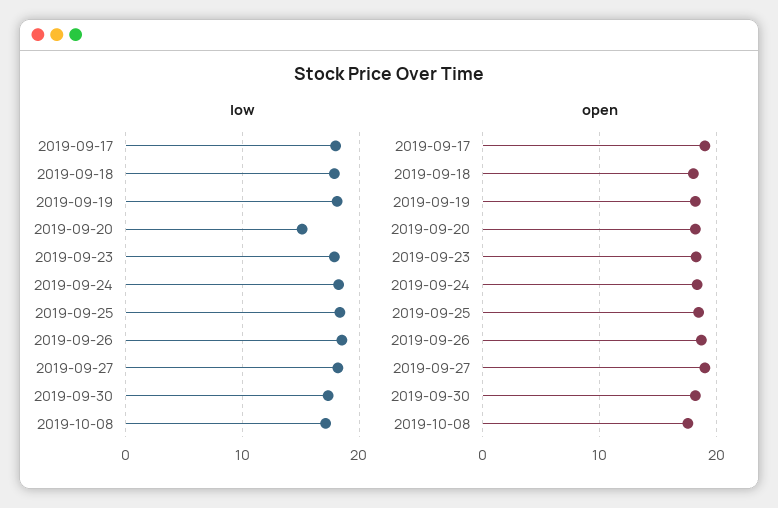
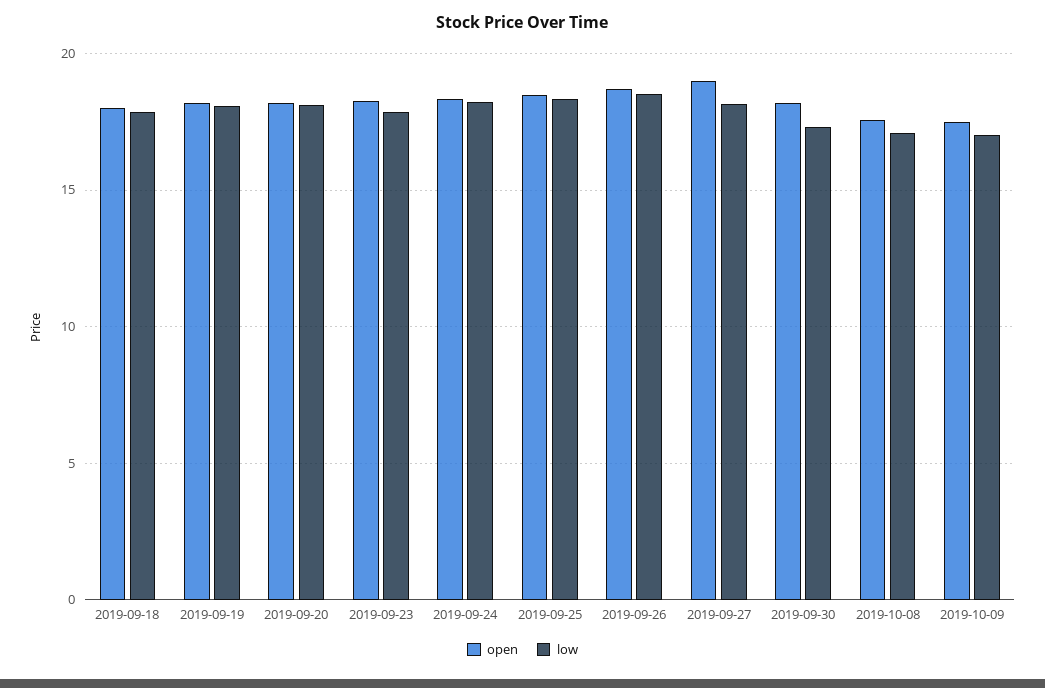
low, 2019-09-17: 18 -> none
low, 2019-09-20: 15 -> 18
open, 2019-09-17: 19 -> none
open, 2019-10-09: none -> 17.5
low, 2019-10-09: none -> 17

